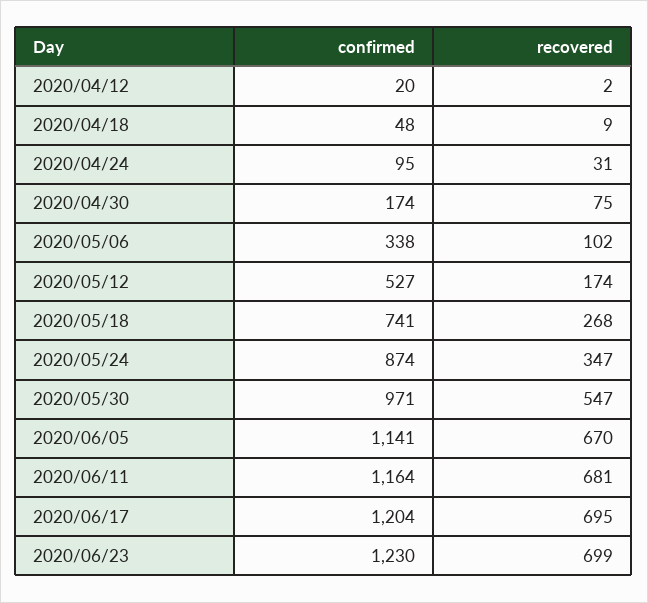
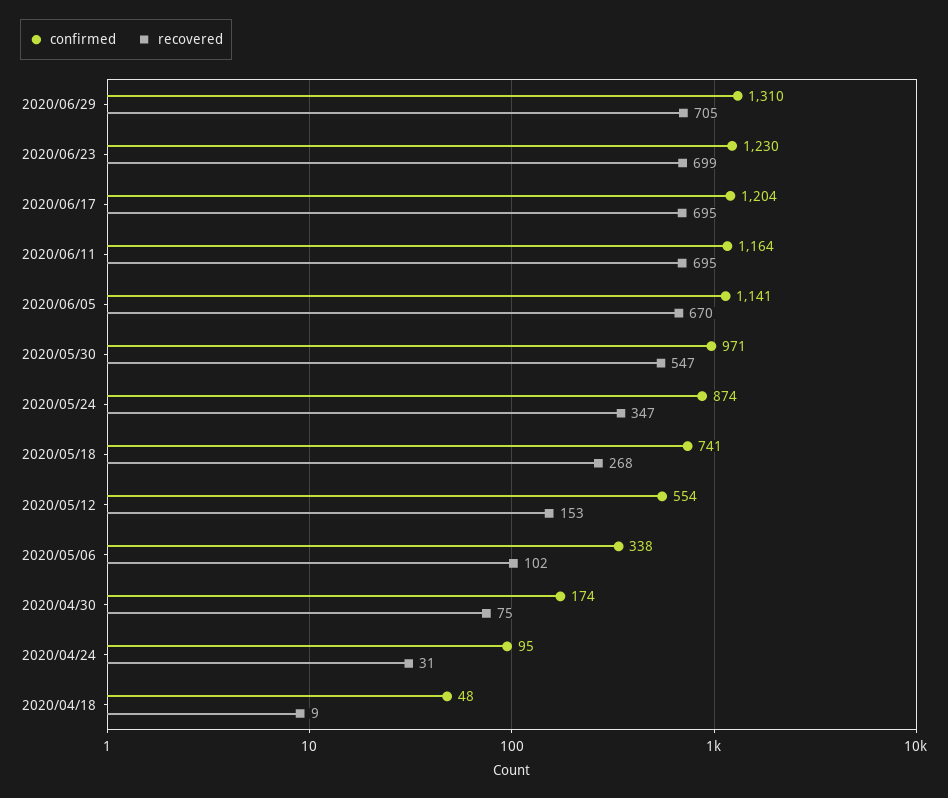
confirmed, 2020/04/12: 20 -> none
recovered, 2020/04/12: 2 -> none
confirmed, 2020/05/12: 527 -> 554
recovered, 2020/05/12: 174 -> 153
recovered, 2020/06/11: 681 -> 695
confirmed, 2020/06/29: none -> 1310
recovered, 2020/06/29: none -> 705

